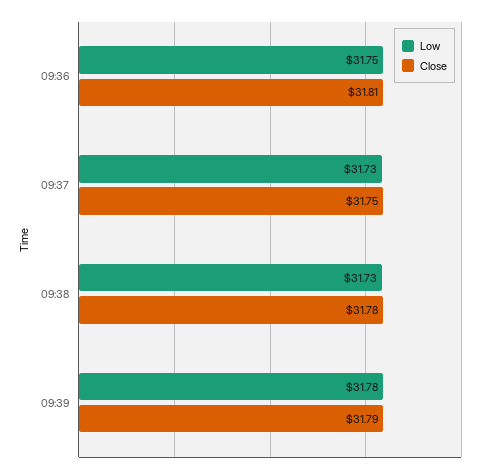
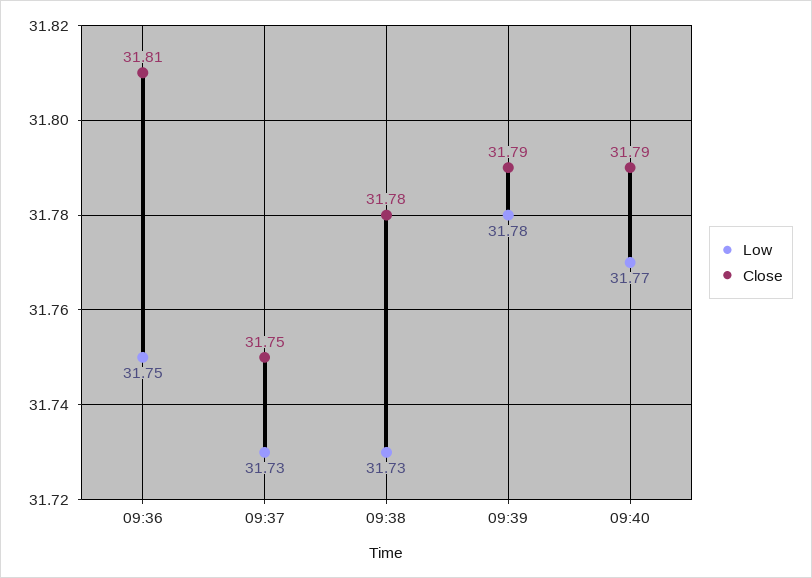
Low, 09:40: none -> 31.77
Close, 09:40: none -> 31.79

